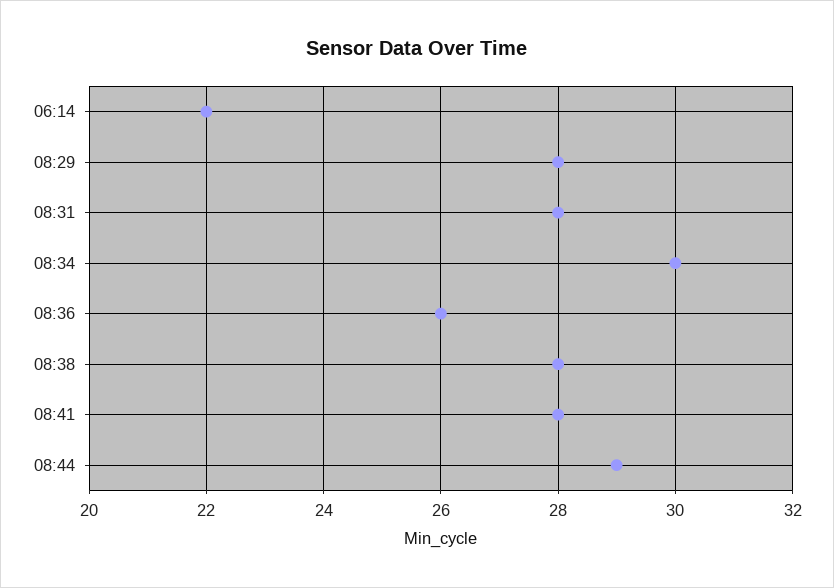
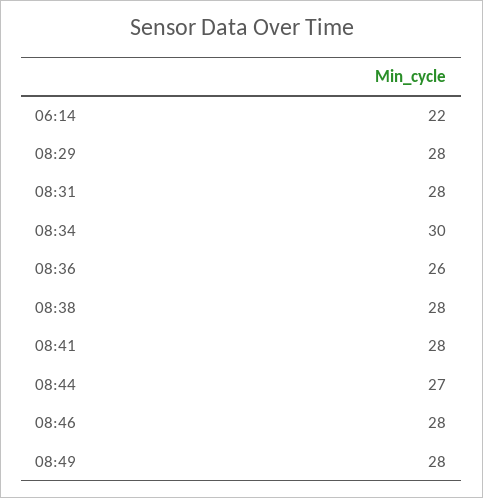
08:44: 29 -> 27
08:46: none -> 28
08:49: none -> 28

